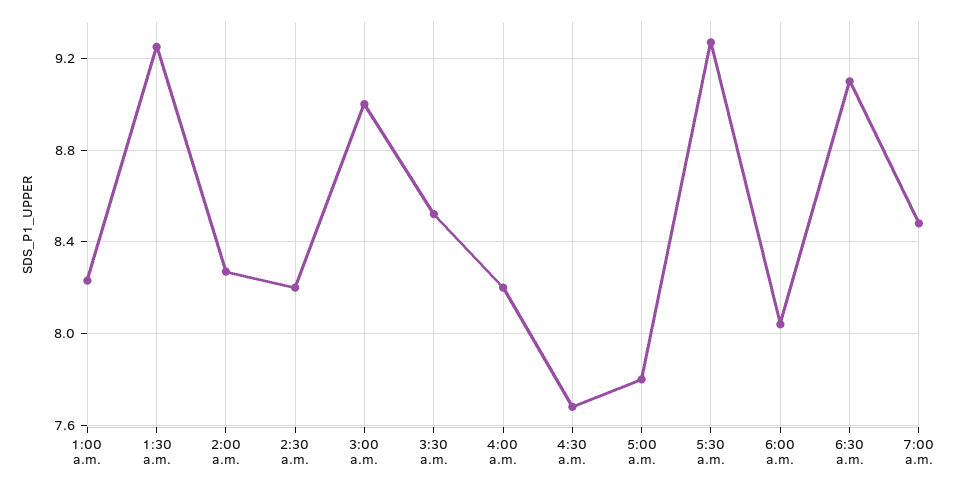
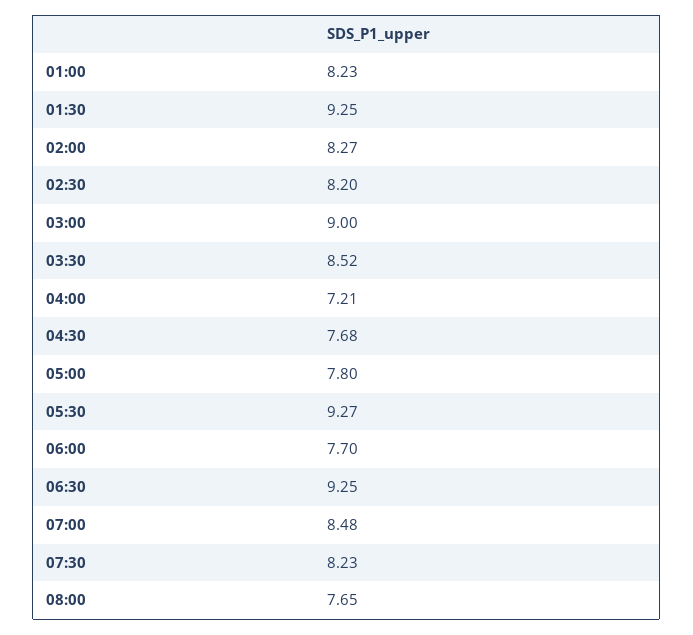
4:00 a.m.: 8.2 -> 7.21
6:00 a.m.: 8.05 -> 7.7
6:30 a.m.: 9.1 -> 9.25
07:30: none -> 8.23
08:00: none -> 7.65

